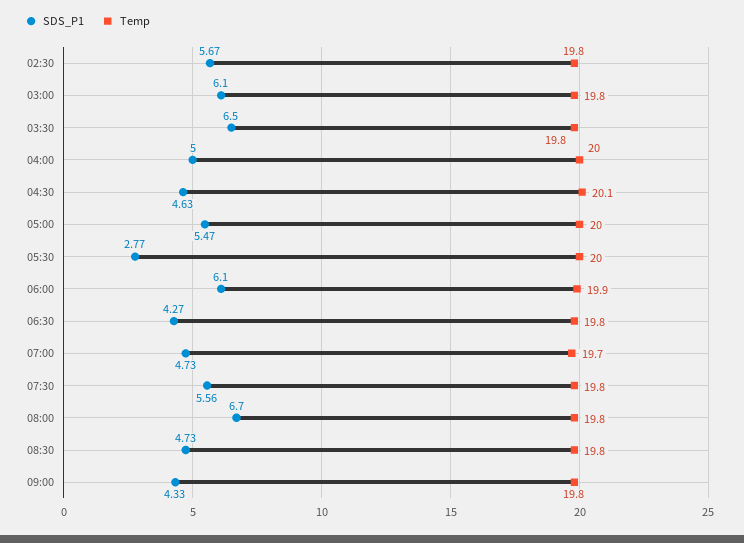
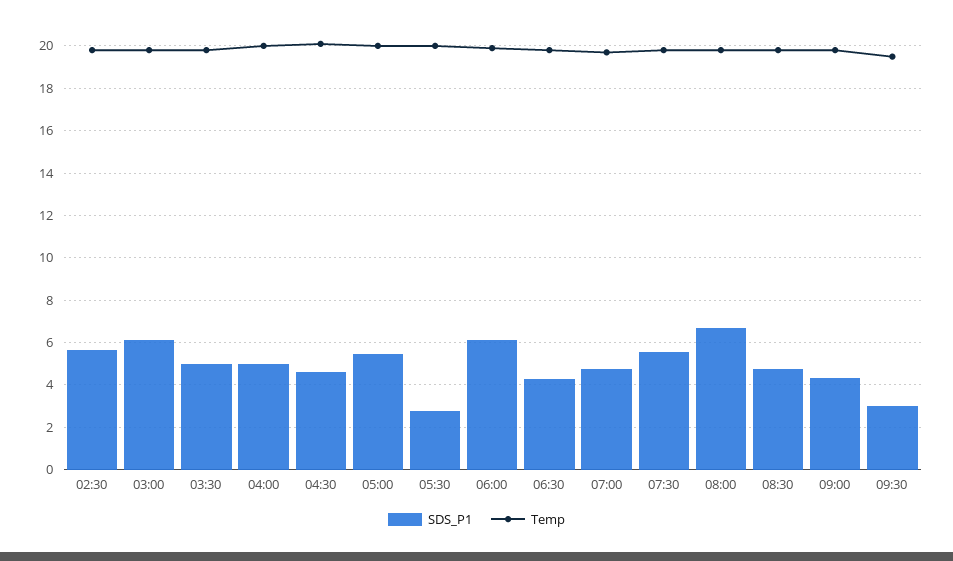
SDS_P1, 03:30: 6.5 -> 5
SDS_P1, 09:30: none -> 3
Temp, 09:30: none -> 19.5

